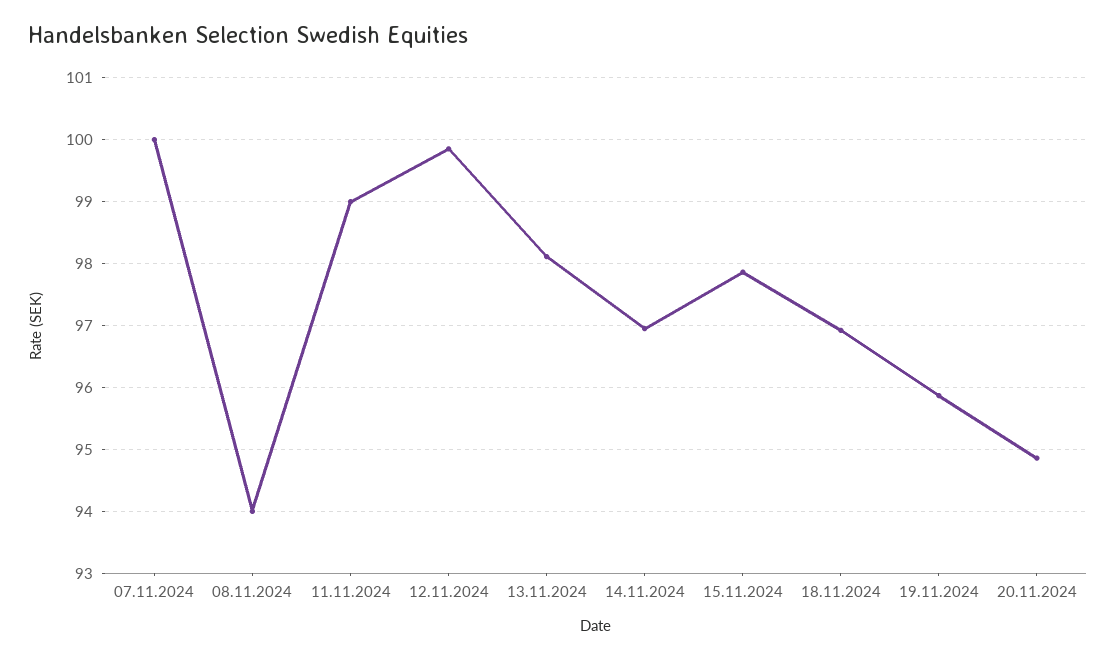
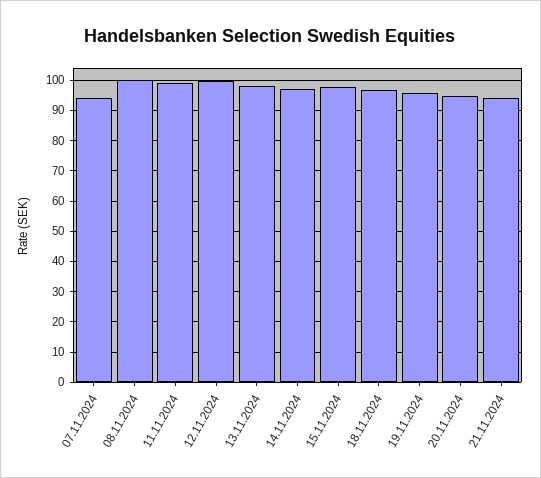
07.11.2024: 100 -> 94
08.11.2024: 94 -> 100
21.11.2024: none -> 94

